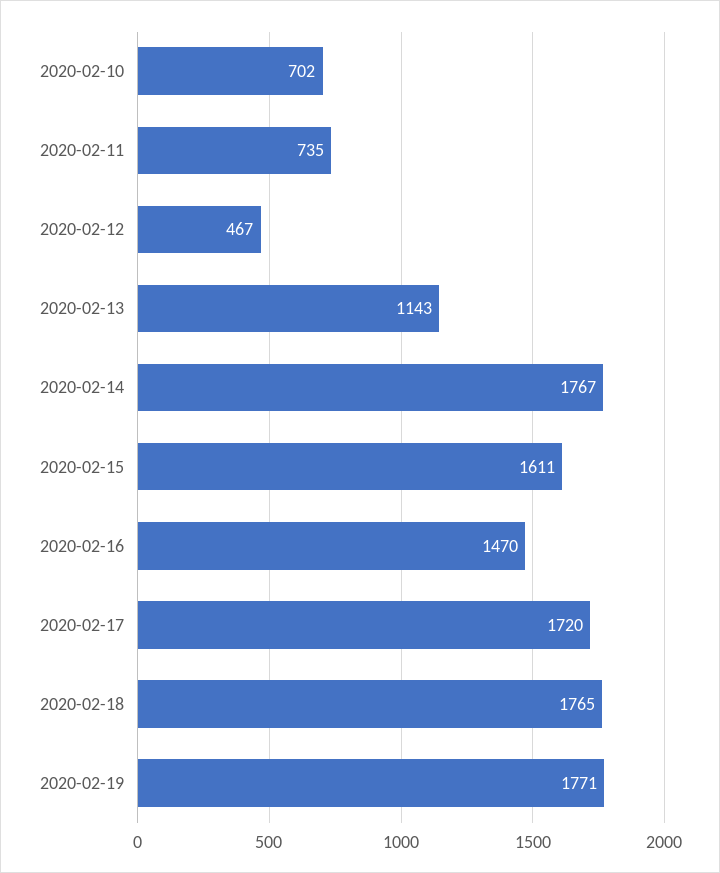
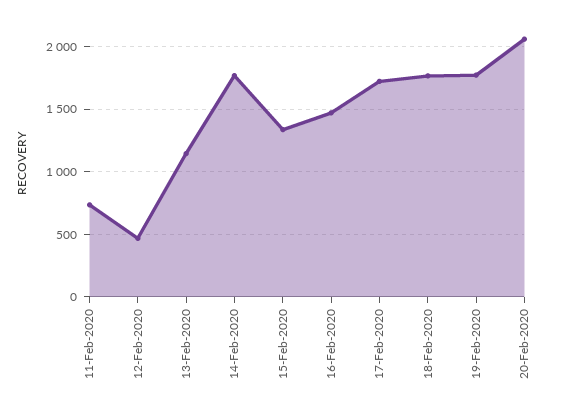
2020-02-10: 702 -> none
2020-02-15: 1611 -> 1350
20-Feb-2020: none -> 2050

